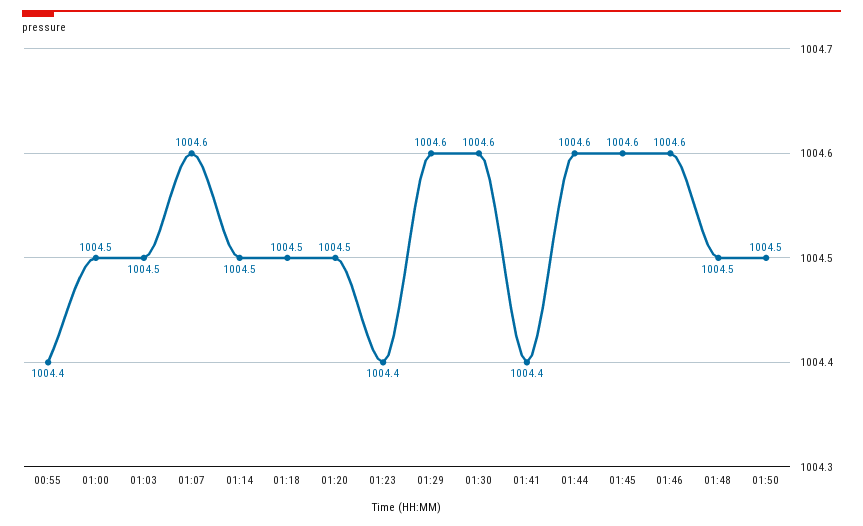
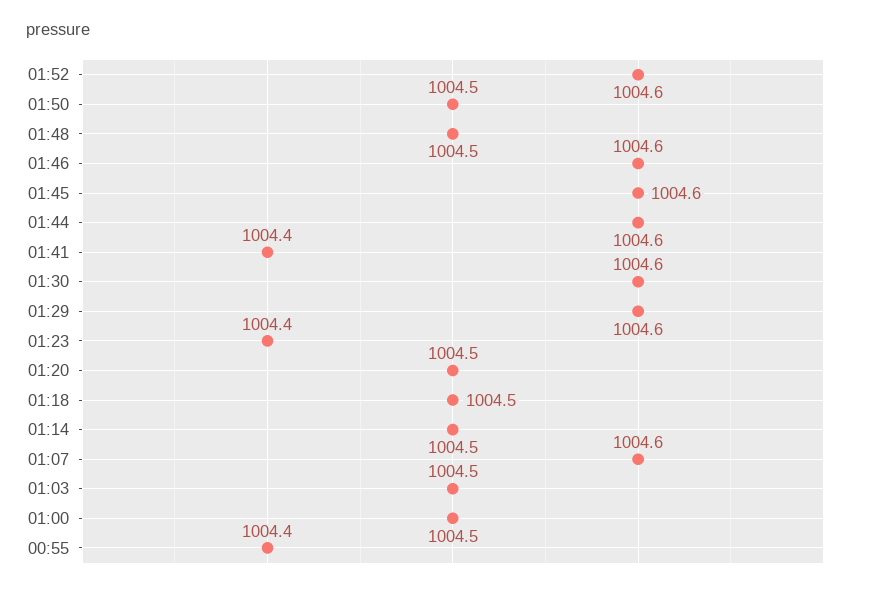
01:52: none -> 1004.6

